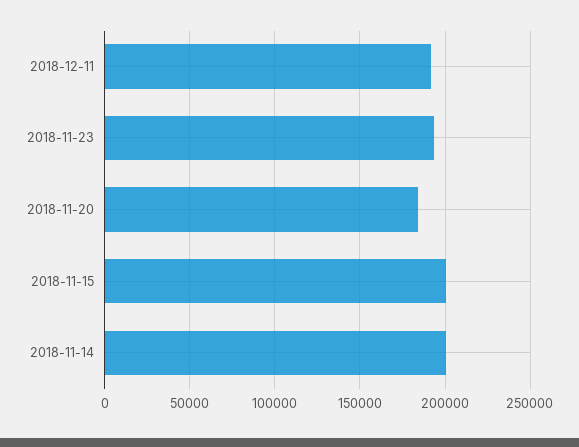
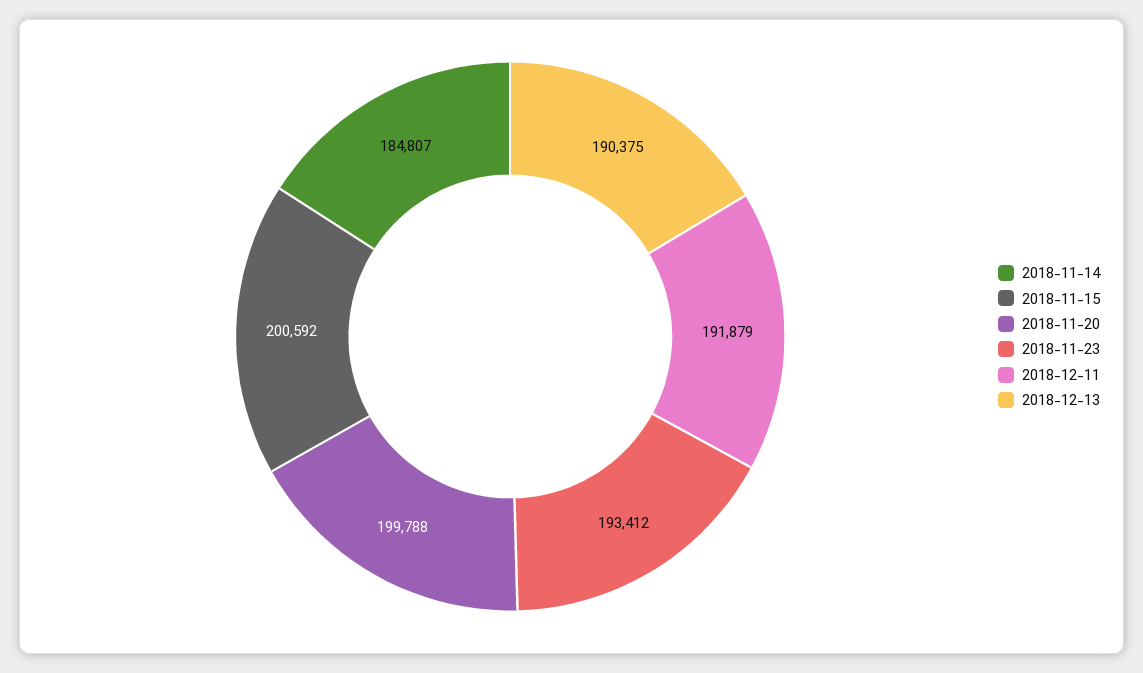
2018-11-20: 185000 -> 199788
2018-11-14: 200000 -> 184807
2018-12-13: none -> 190375

